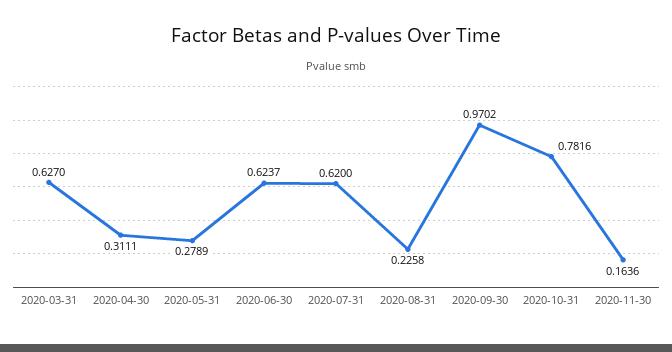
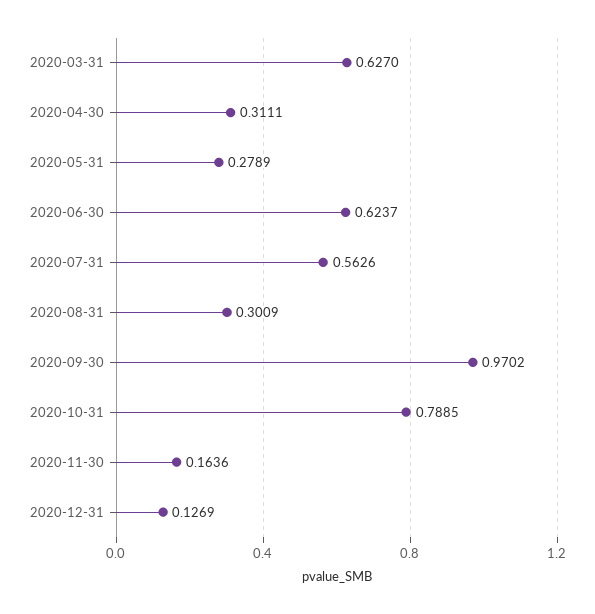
2020-07-31: 0.62 -> 0.5626
2020-08-31: 0.2258 -> 0.3009
2020-10-31: 0.7816 -> 0.7885
2020-12-31: none -> 0.1269

